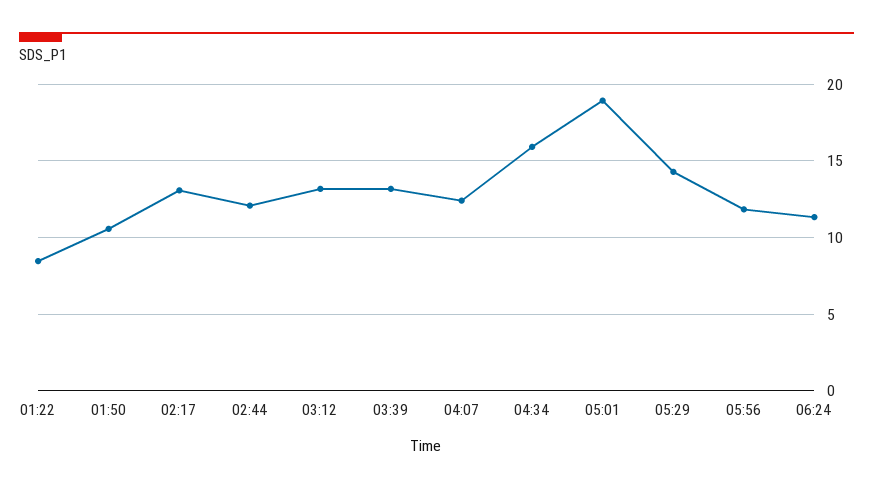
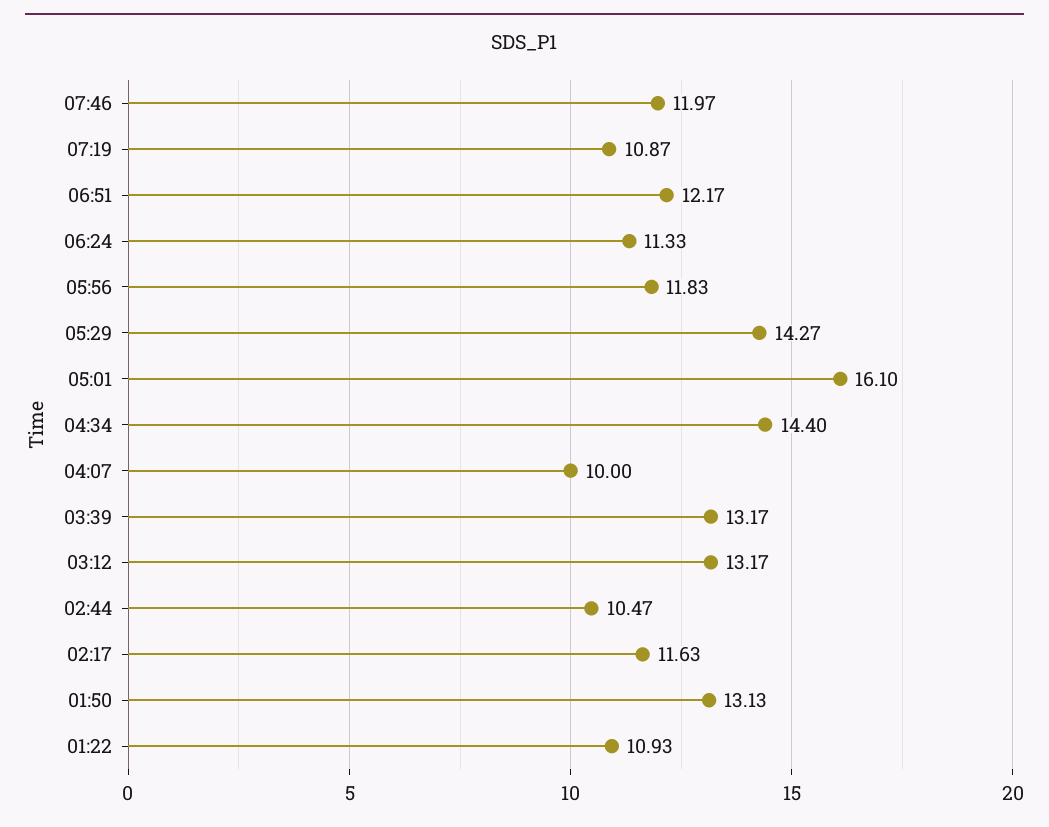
01:22: 8.5 -> 10.93
01:50: 10.5 -> 13.13
02:17: 13 -> 11.63
02:44: 12 -> 10.47
04:07: 12.5 -> 10
04:34: 16 -> 14.4
05:01: 19 -> 16.1
07:46: none -> 11.97
07:19: none -> 10.87
06:51: none -> 12.17

